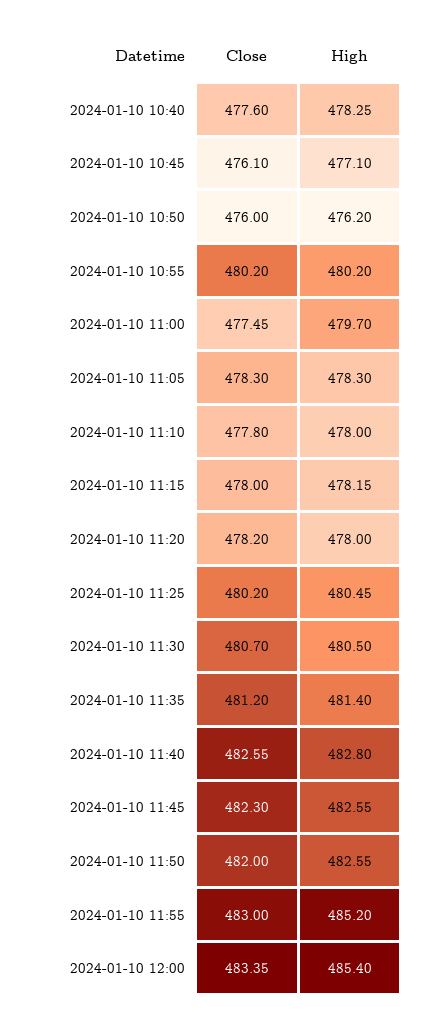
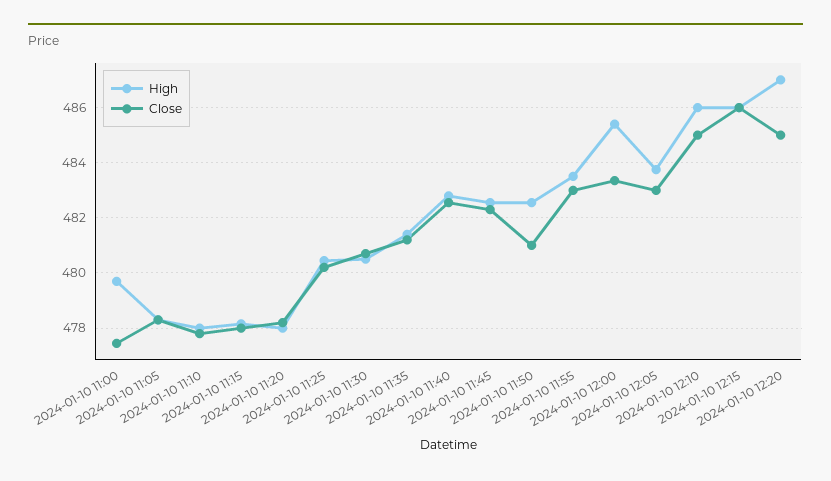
Close, 2024-01-10 10:40: 477.6 -> none
High, 2024-01-10 10:40: 478.25 -> none
Close, 2024-01-10 10:45: 476.1 -> none
High, 2024-01-10 10:45: 477.1 -> none
Close, 2024-01-10 10:50: 476 -> none
High, 2024-01-10 10:50: 476.2 -> none
Close, 2024-01-10 10:55: 480.2 -> none
High, 2024-01-10 10:55: 480.2 -> none
Close, 2024-01-10 11:50: 482 -> 481
High, 2024-01-10 11:55: 485.2 -> 483.5
High, 2024-01-10 12:05: none -> 483.75
Close, 2024-01-10 12:05: none -> 483
High, 2024-01-10 12:10: none -> 486
Close, 2024-01-10 12:10: none -> 485
High, 2024-01-10 12:15: none -> 486
Close, 2024-01-10 12:15: none -> 486
High, 2024-01-10 12:20: none -> 487
Close, 2024-01-10 12:20: none -> 485

